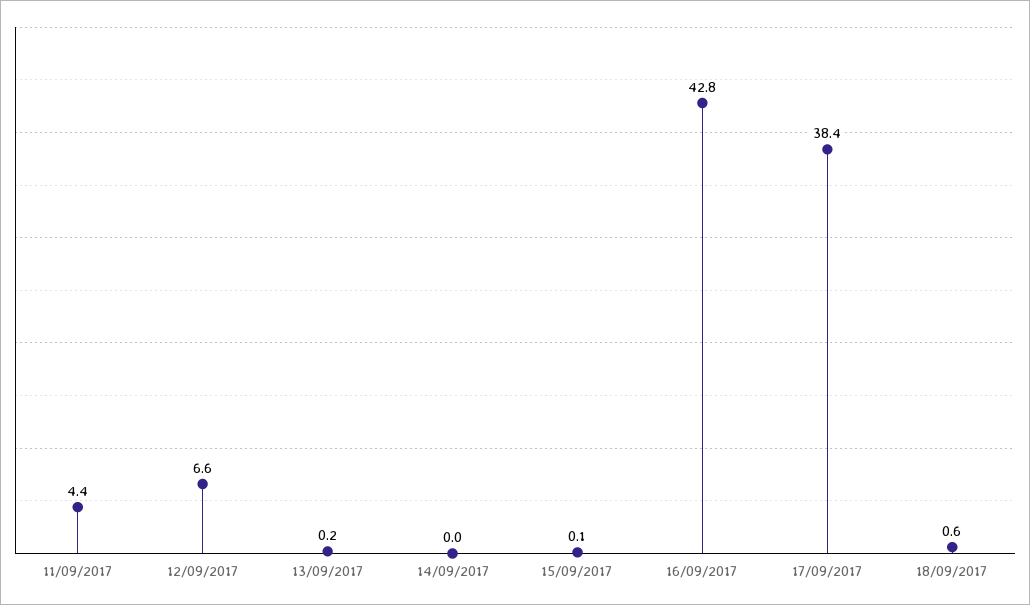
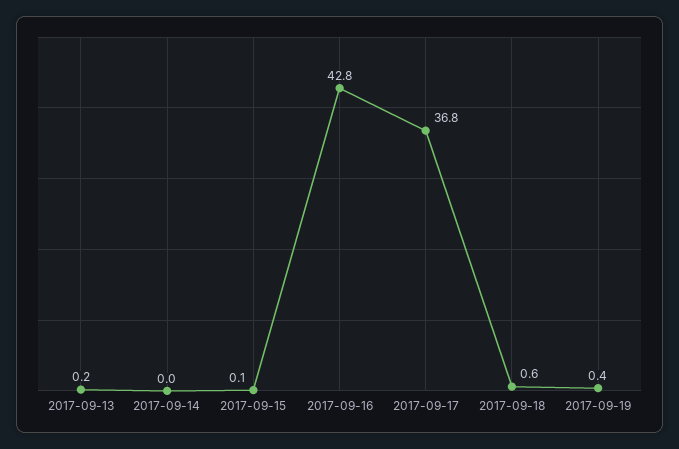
11/09/2017: 4.4 -> none
12/09/2017: 6.6 -> none
17/09/2017: 38.4 -> 36.8
2017-09-19: none -> 0.4

